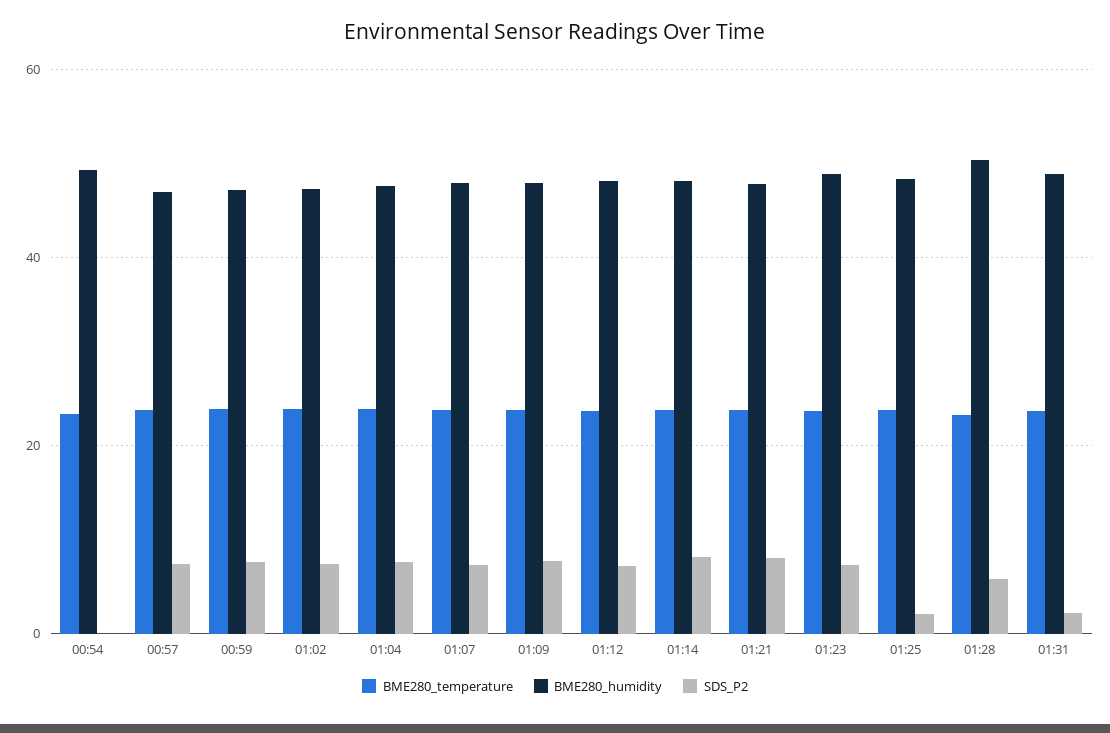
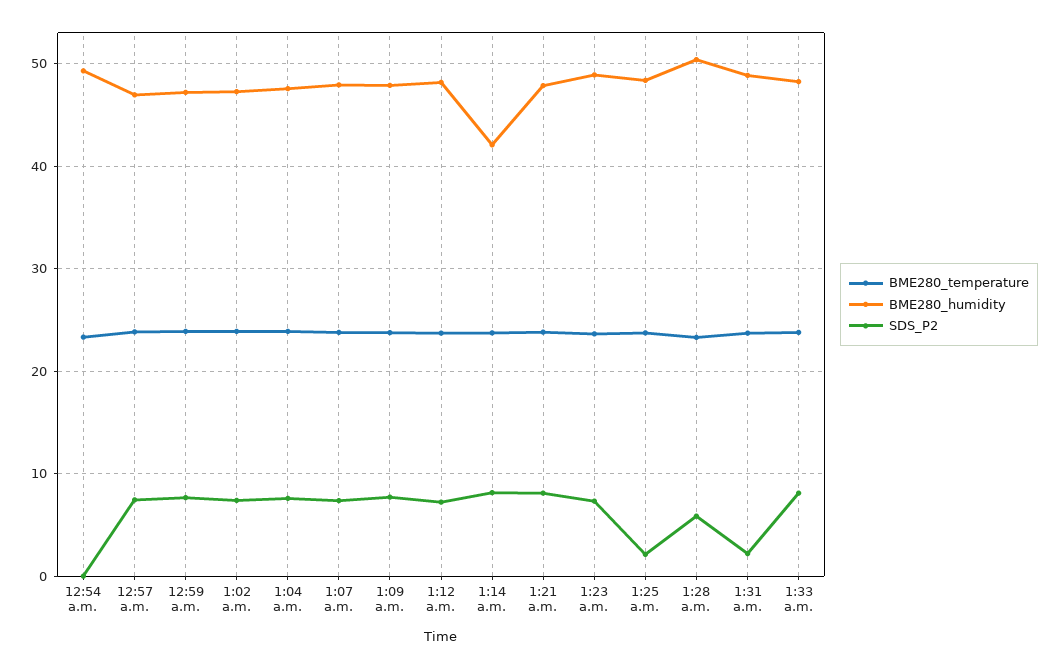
BME280_humidity, 01:14: 48 -> 42
BME280_temperature, 1:33 a.m.: none -> 24
BME280_humidity, 1:33 a.m.: none -> 48
SDS_P2, 1:33 a.m.: none -> 8

